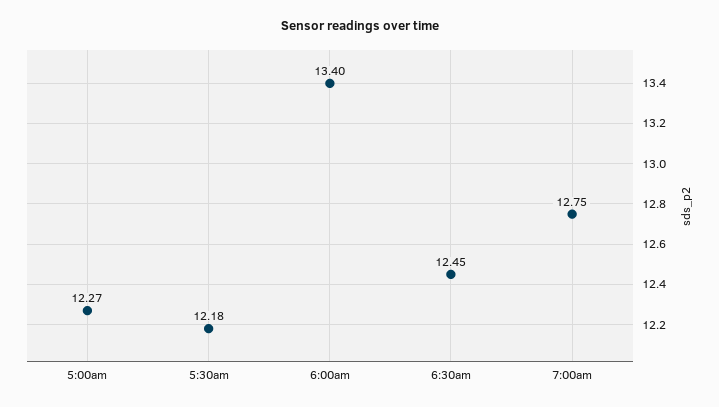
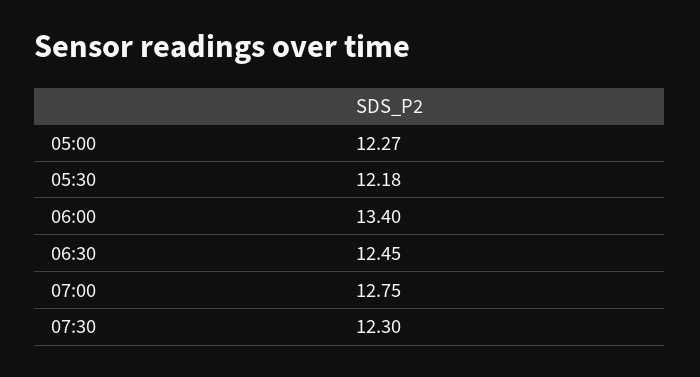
07:30: none -> 12.3

